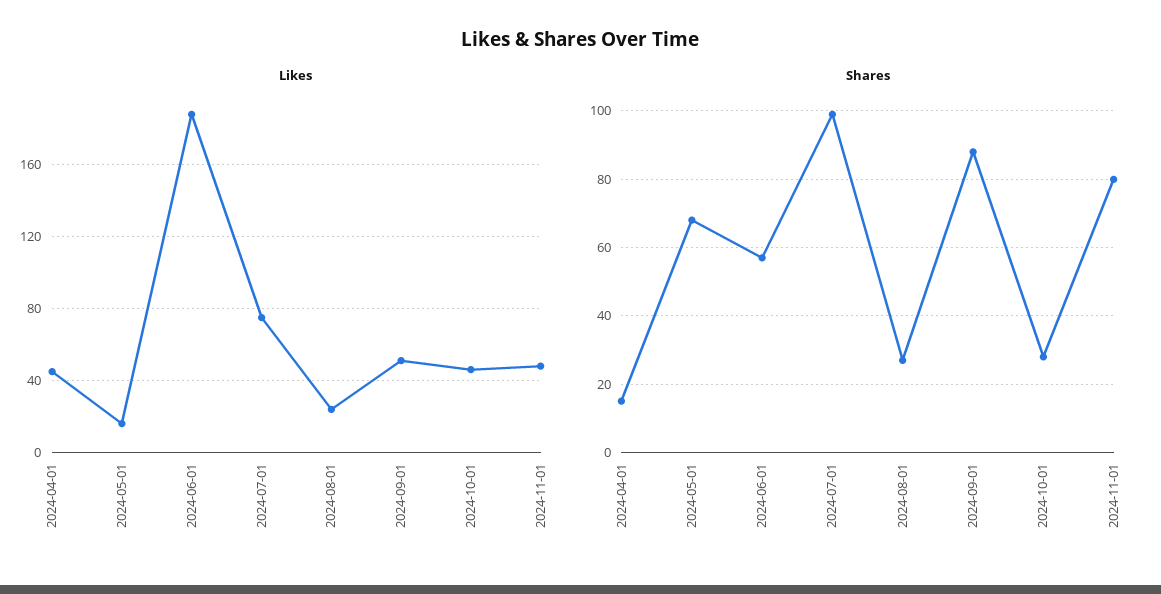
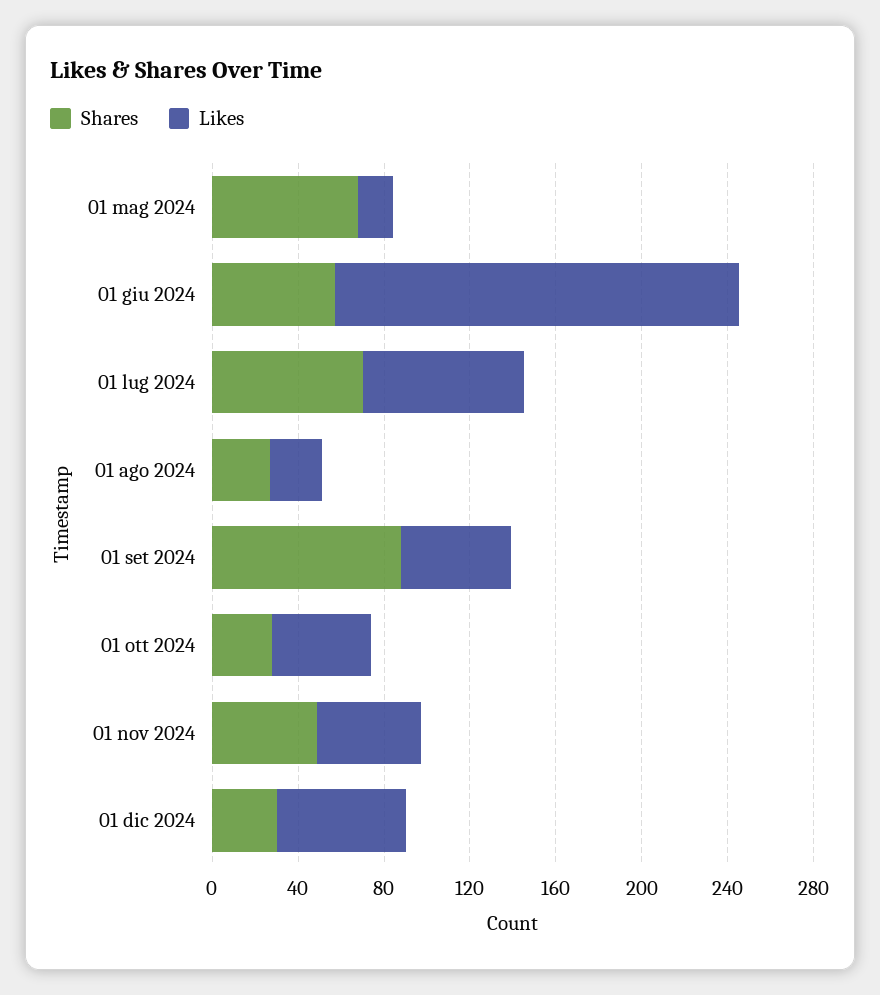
Likes, 2024-04-01: 45 -> none
Shares, 2024-04-01: 15 -> none
Shares, 2024-07-01: 100 -> 70
Shares, 2024-11-01: 80 -> 50
Shares, 01 dic 2024: none -> 30
Likes, 01 dic 2024: none -> 60

